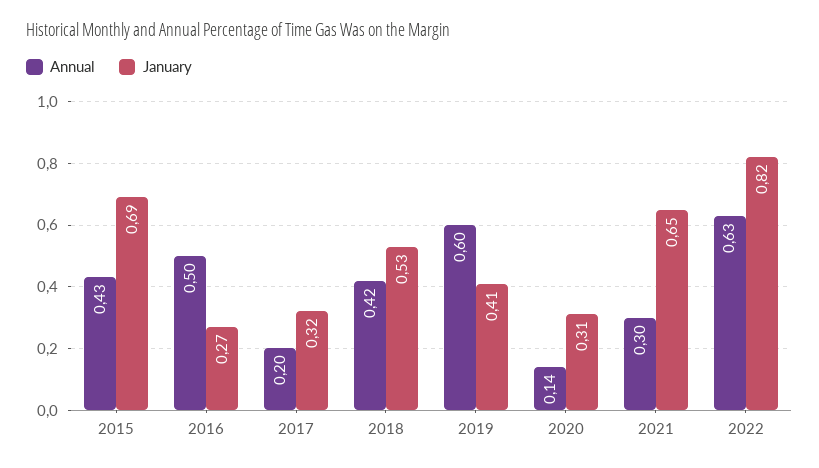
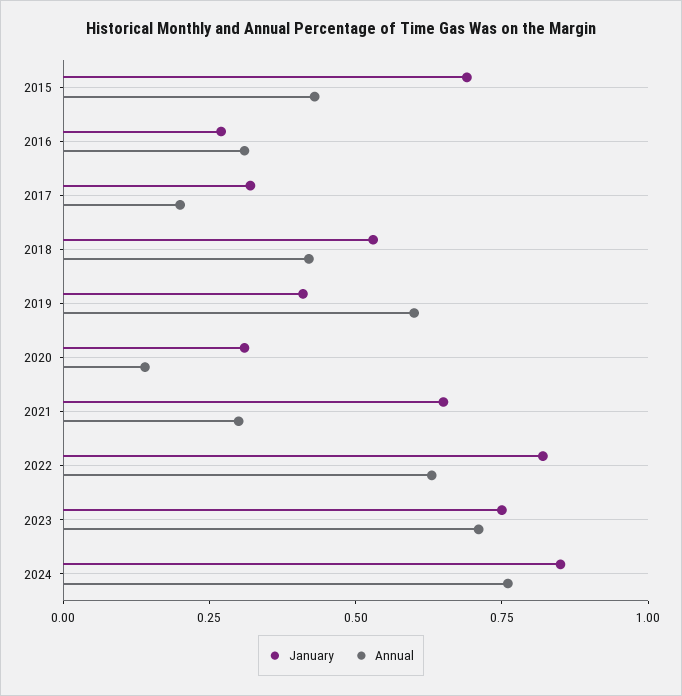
Annual, 2016: 0.5 -> 0.3
January, 2023: none -> 0.75
Annual, 2023: none -> 0.7
January, 2024: none -> 0.85
Annual, 2024: none -> 0.75

